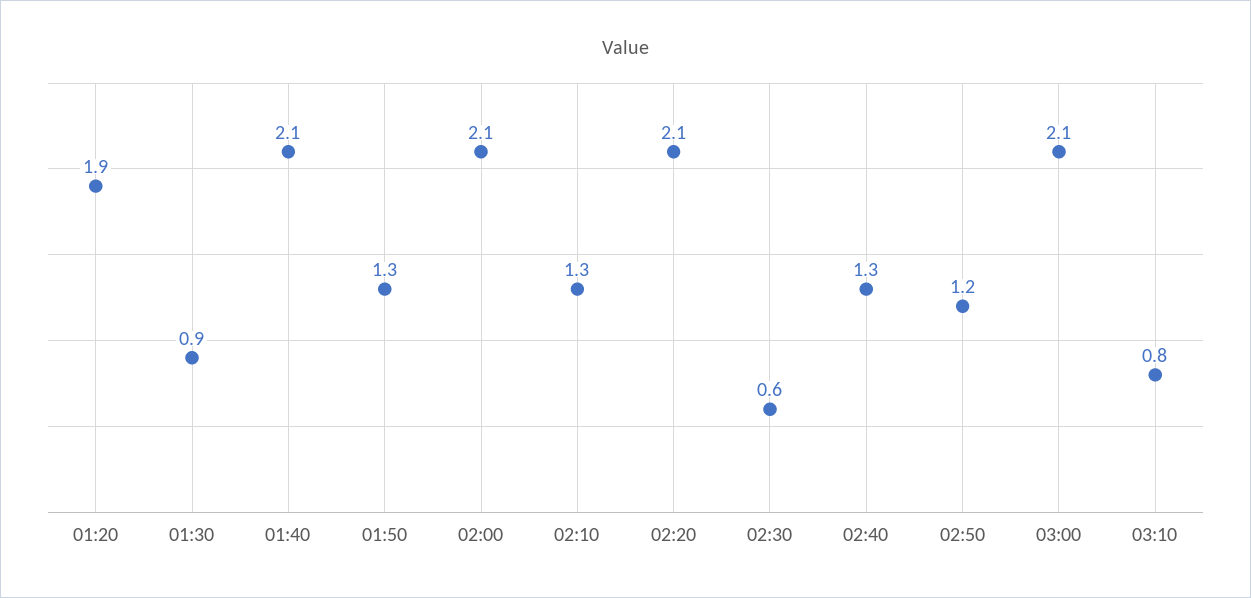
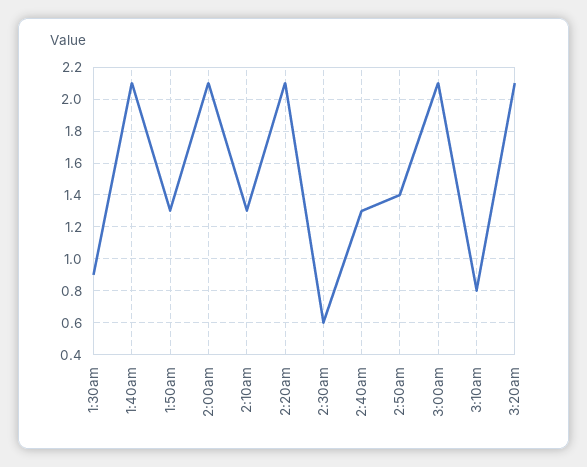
01:20: 1.9 -> none
02:50: 1.2 -> 1.4
3:20am: none -> 2.1

